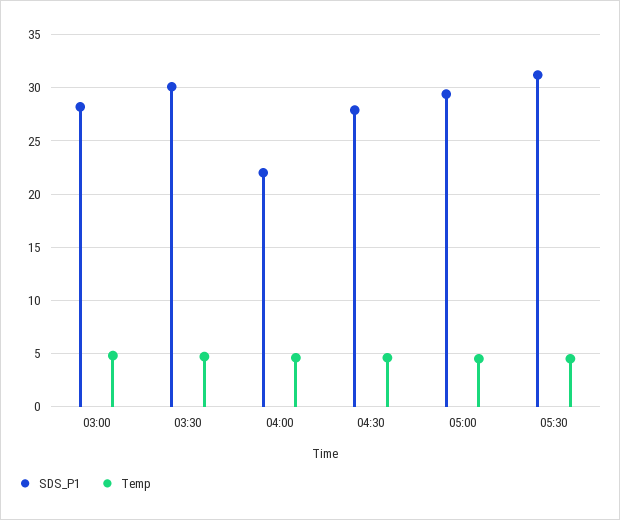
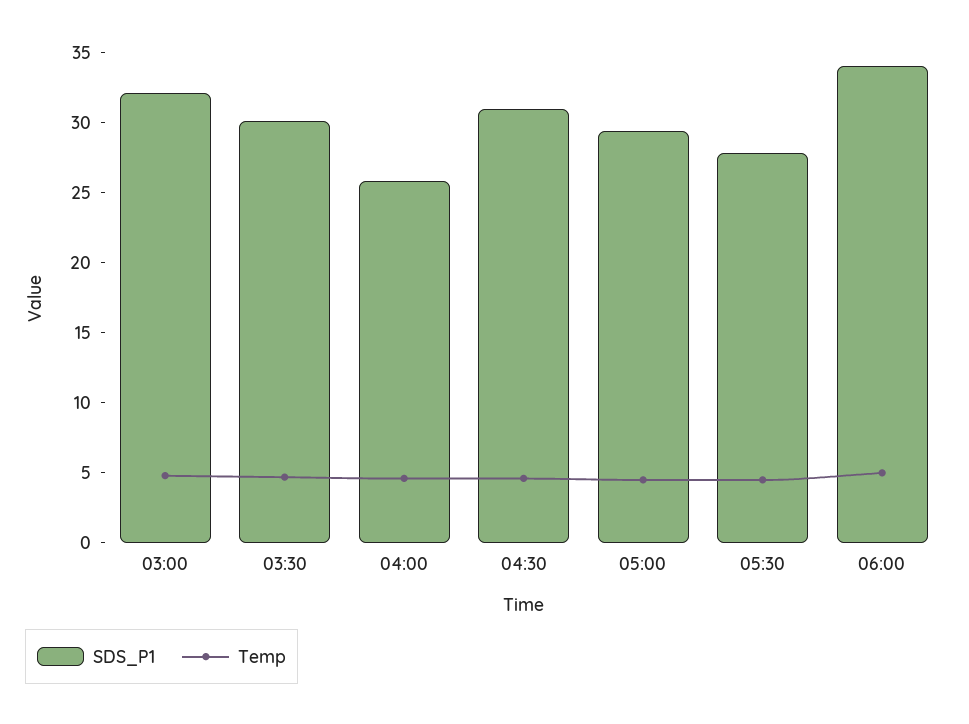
SDS_P1, 03:00: 28 -> 32
SDS_P1, 04:00: 22 -> 26
SDS_P1, 04:30: 28 -> 31
SDS_P1, 05:30: 31 -> 28
SDS_P1, 06:00: none -> 34
Temp, 06:00: none -> 5

